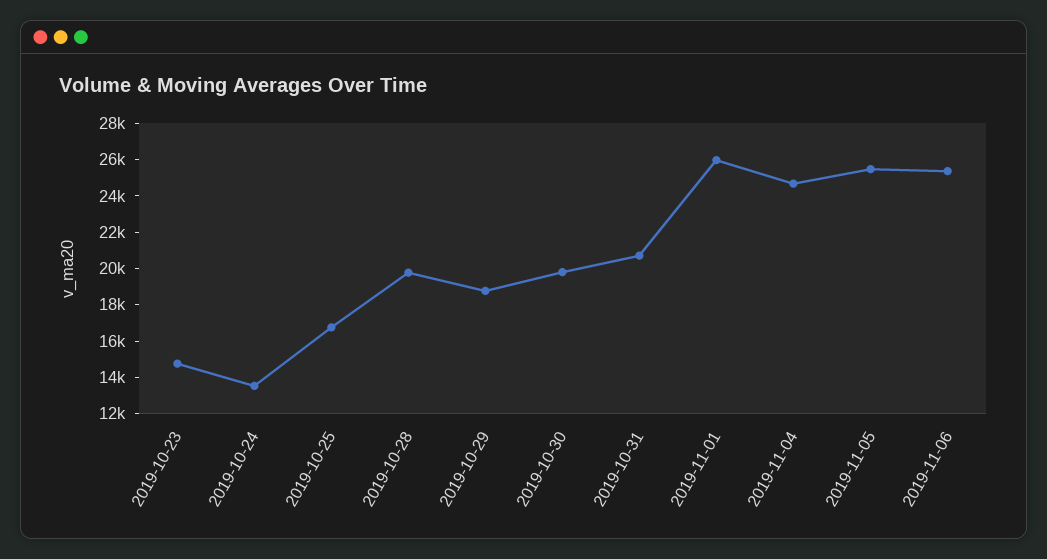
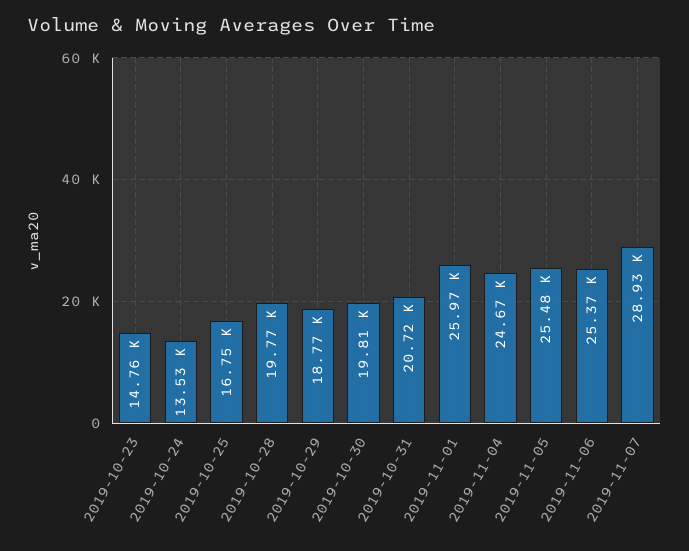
2019-11-07: none -> 28930

